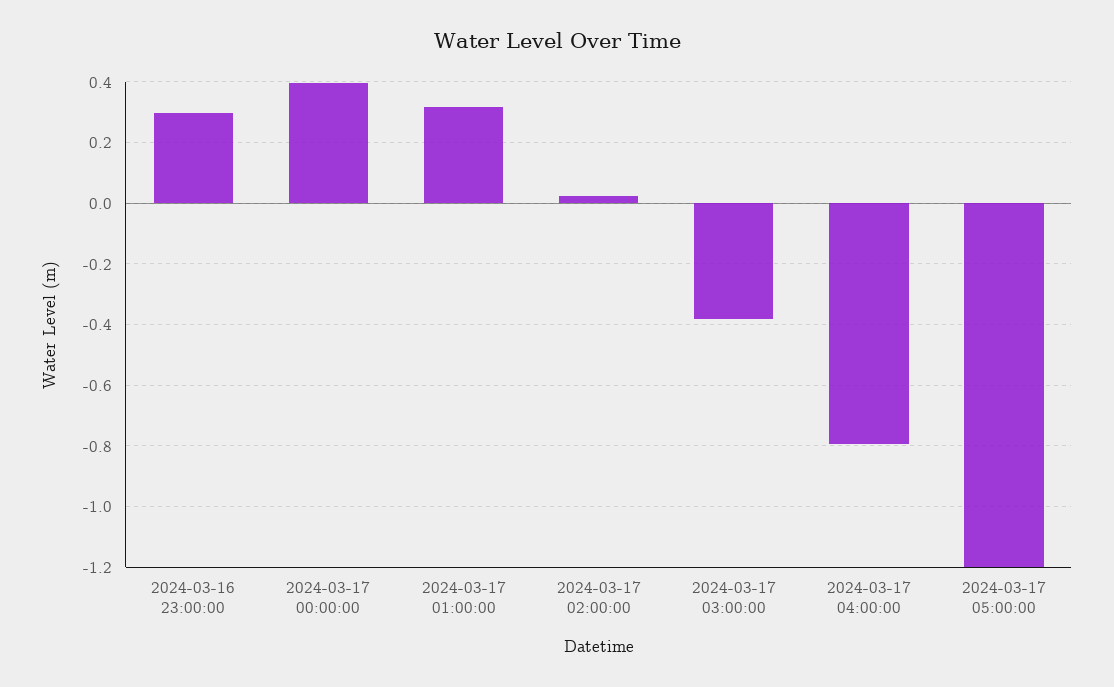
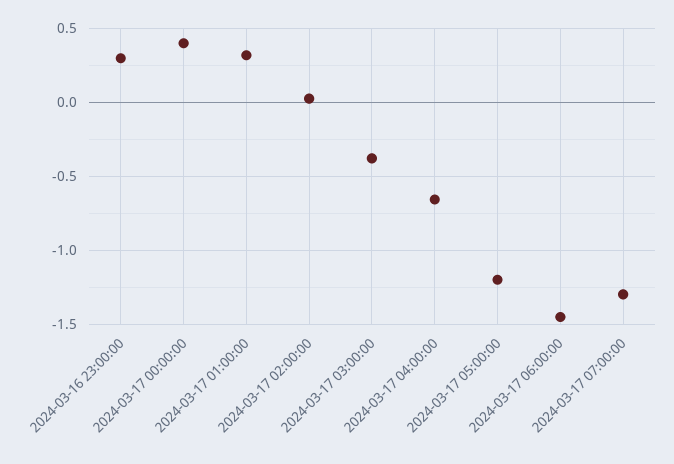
2024-03-17 04:00:00: -0.8 -> -0.65
2024-03-17 06:00:00: none -> -1.45
2024-03-17 07:00:00: none -> -1.3

